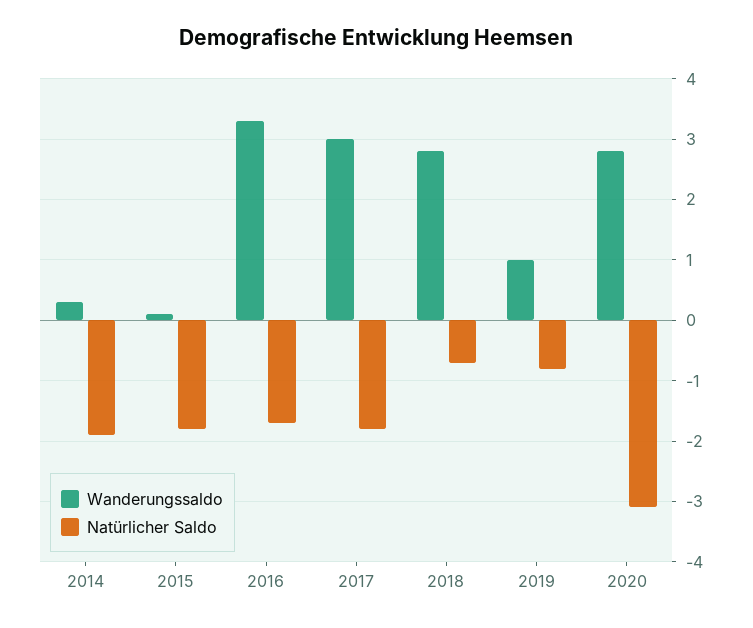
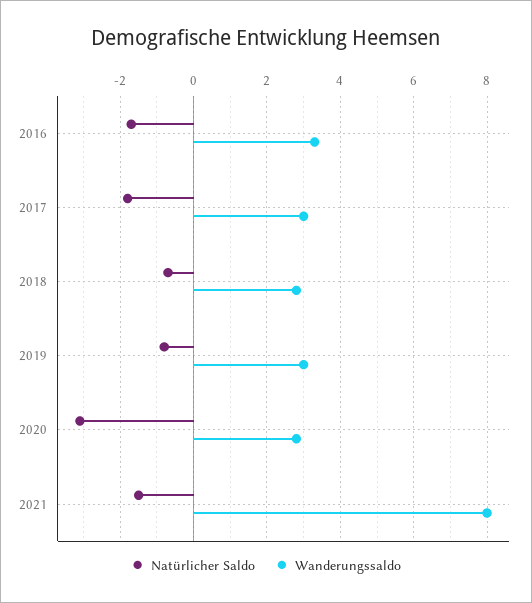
Wanderungssaldo, 2014: 0.3 -> none
Natürlicher Saldo, 2014: -1.9 -> none
Wanderungssaldo, 2015: 0.1 -> none
Natürlicher Saldo, 2015: -1.8 -> none
Wanderungssaldo, 2019: 1 -> 3
Natürlicher Saldo, 2021: none -> -1.5
Wanderungssaldo, 2021: none -> 8

